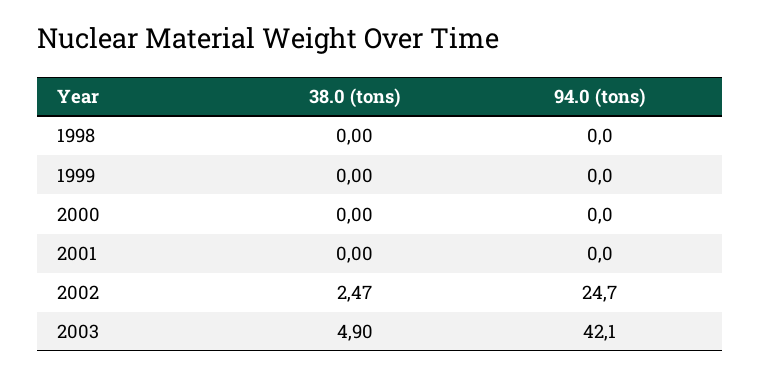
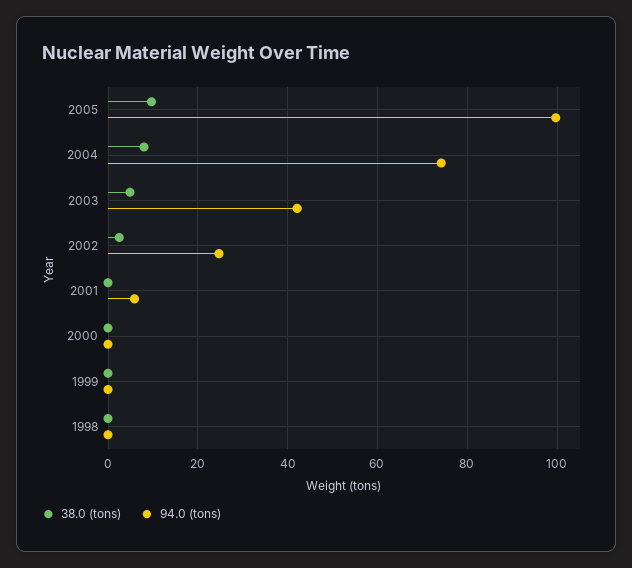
94.0 (tons), 2001: 0 -> 6
38.0 (tons), 2005: none -> 10
94.0 (tons), 2005: none -> 100
38.0 (tons), 2004: none -> 8
94.0 (tons), 2004: none -> 74

